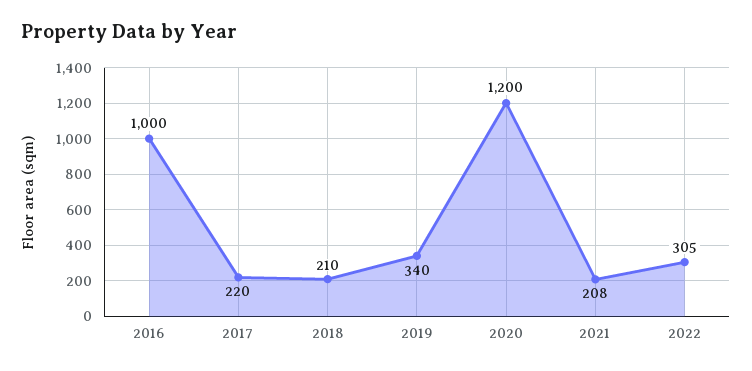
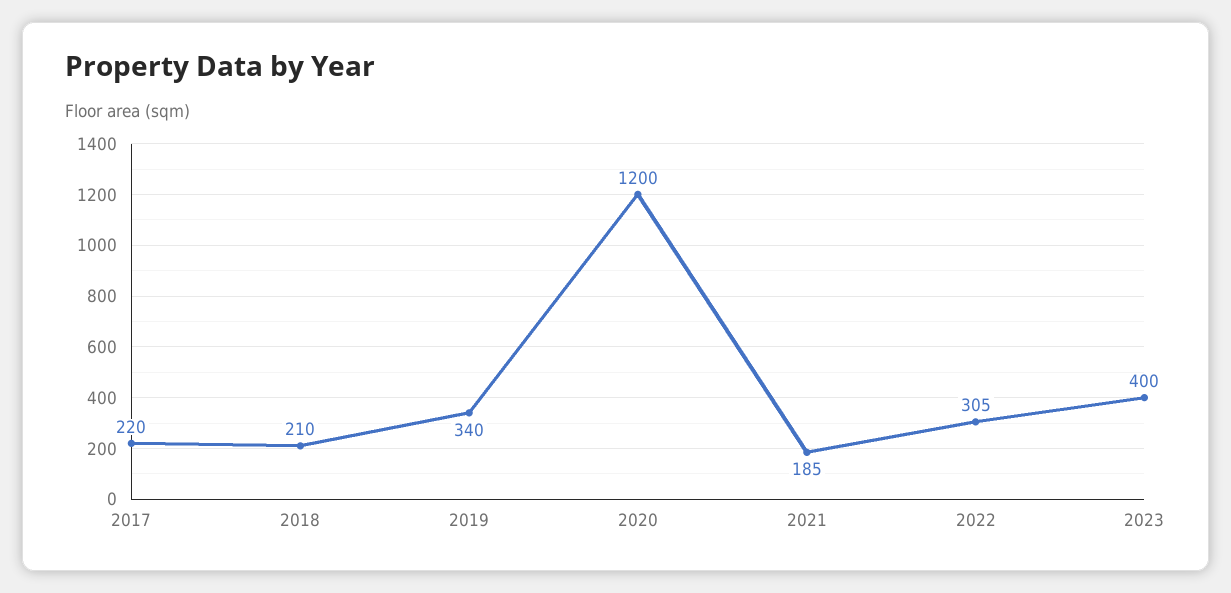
2016: 1000 -> none
2021: 208 -> 185
2023: none -> 400

